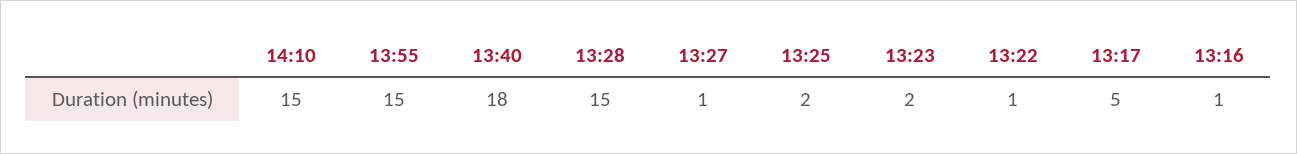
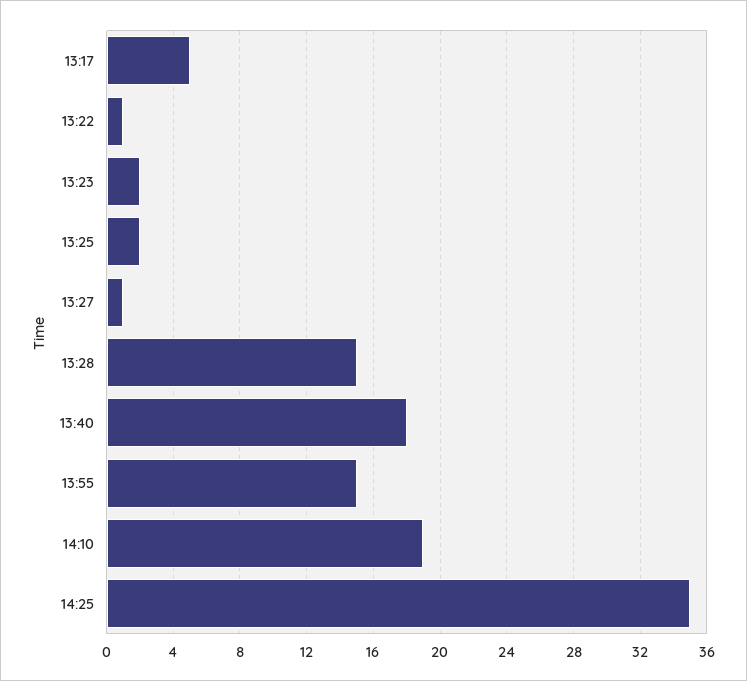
14:10: 15 -> 19
13:16: 1 -> none
14:25: none -> 35

